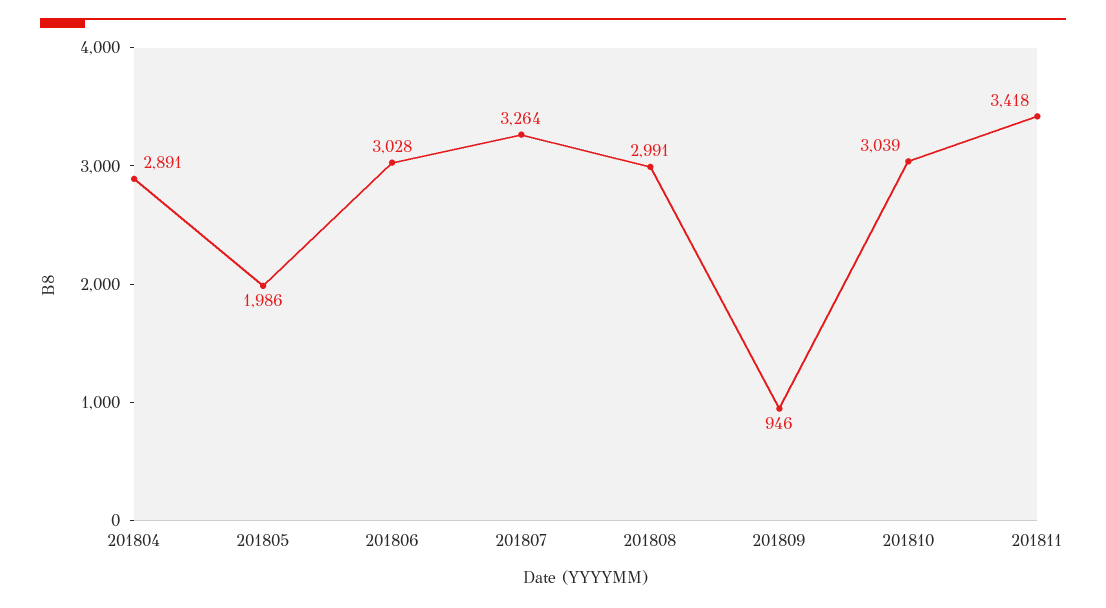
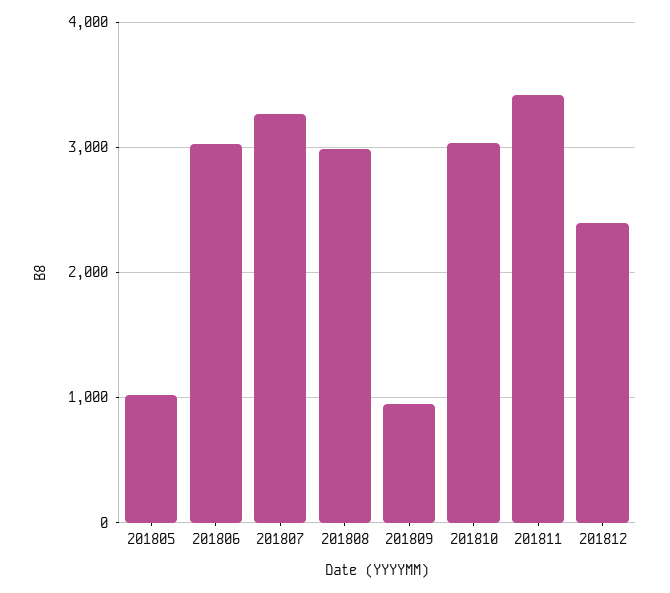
201804: 2891 -> none
201805: 1986 -> 1000
201812: none -> 2400

